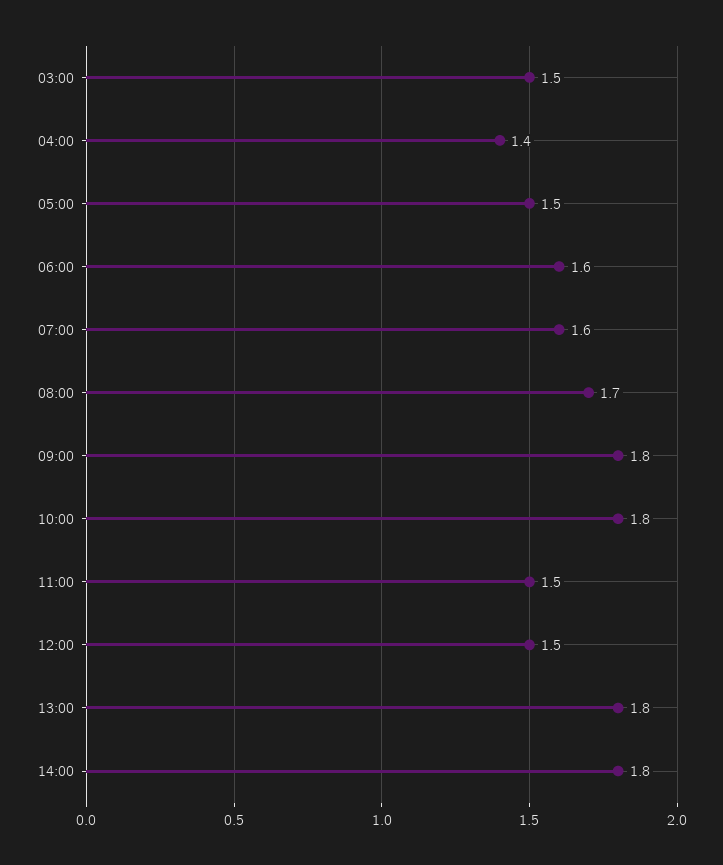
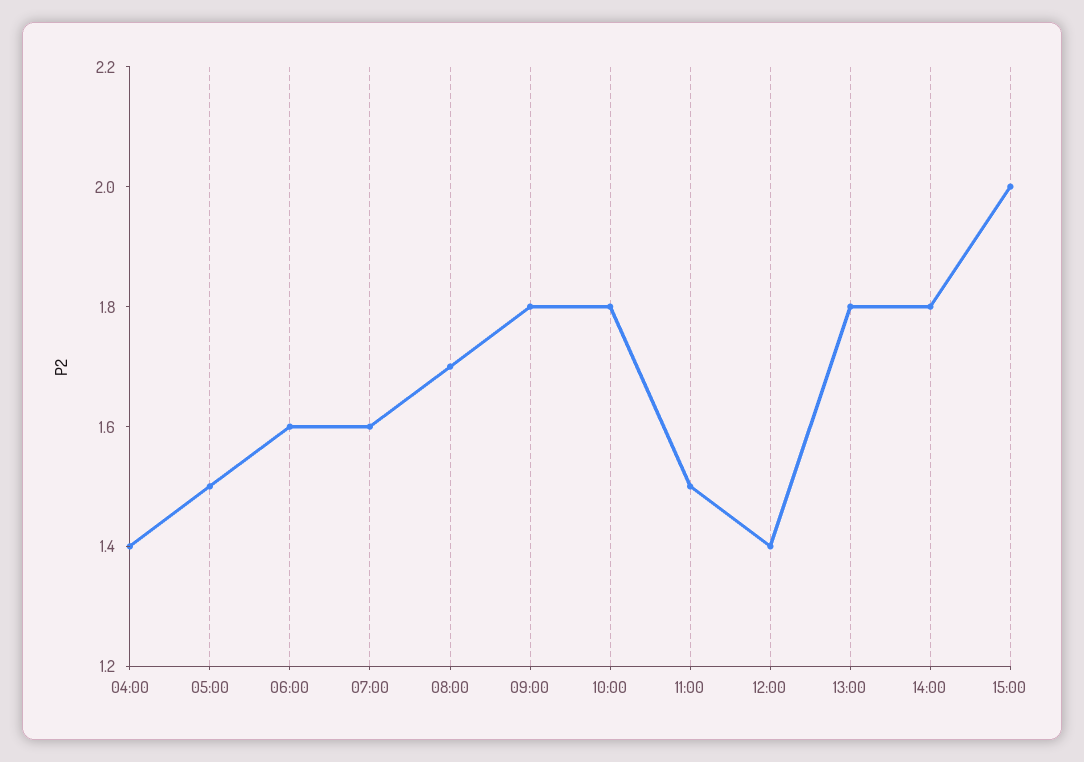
03:00: 1.5 -> none
12:00: 1.5 -> 1.4
15:00: none -> 2

